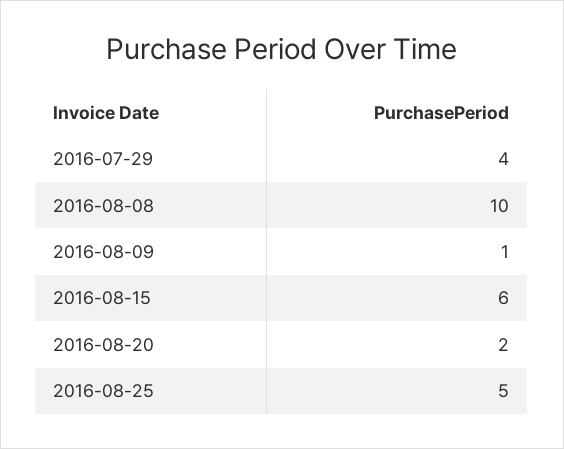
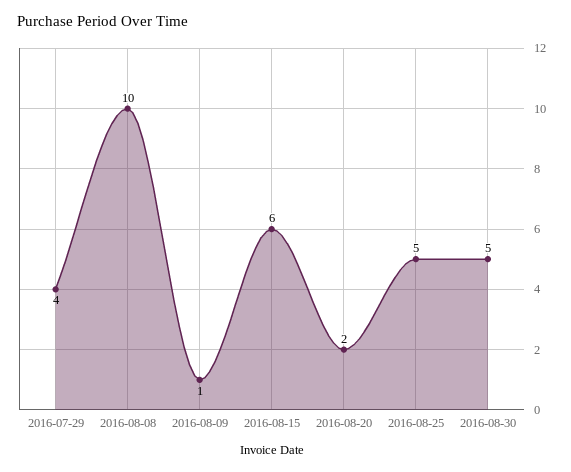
2016-08-30: none -> 5

